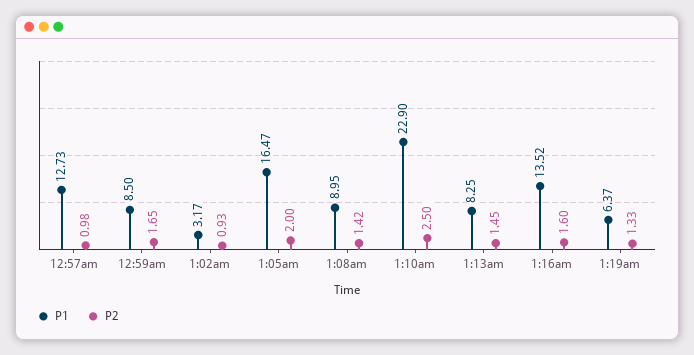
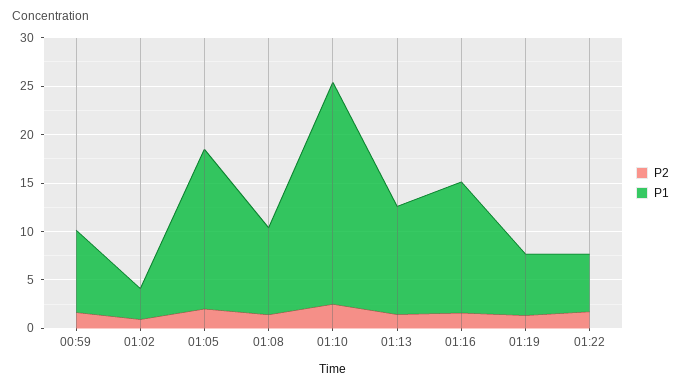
P1, 12:57am: 12.73 -> none
P2, 12:57am: 0.98 -> none
P1, 1:13am: 8.25 -> 11
P2, 01:22: none -> 2
P1, 01:22: none -> 6

